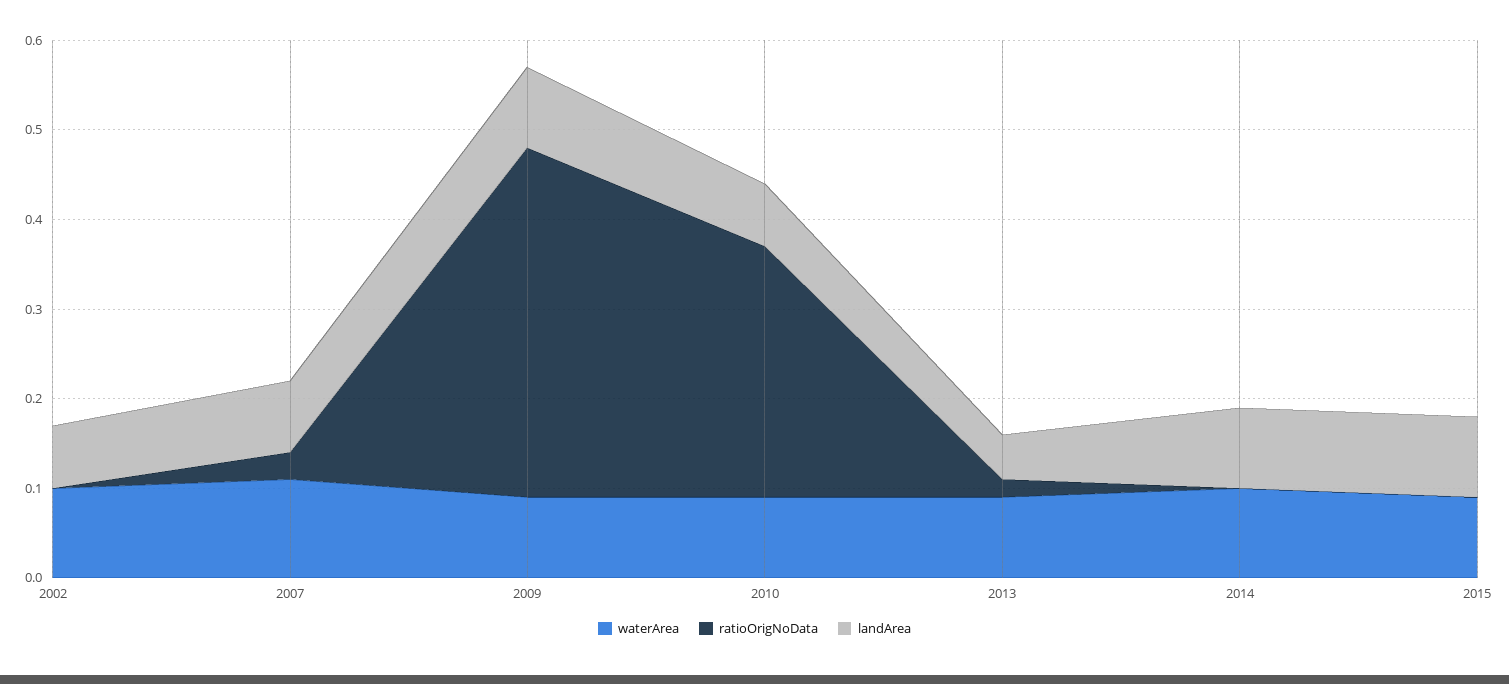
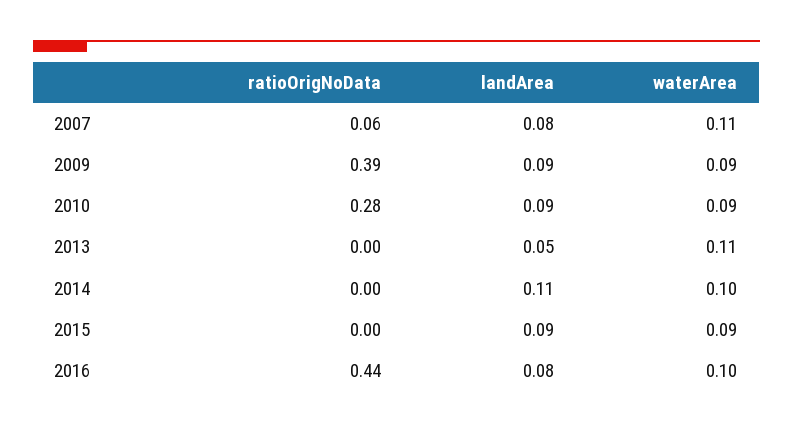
waterArea, 2002: 0.1 -> none
ratioOrigNoData, 2002: 0 -> none
landArea, 2002: 0.07 -> none
ratioOrigNoData, 2007: 0.03 -> 0.06
landArea, 2010: 0.07 -> 0.09
waterArea, 2013: 0.09 -> 0.11
ratioOrigNoData, 2013: 0.02 -> 0
landArea, 2014: 0.09 -> 0.11
ratioOrigNoData, 2016: none -> 0.44
landArea, 2016: none -> 0.08
waterArea, 2016: none -> 0.1

